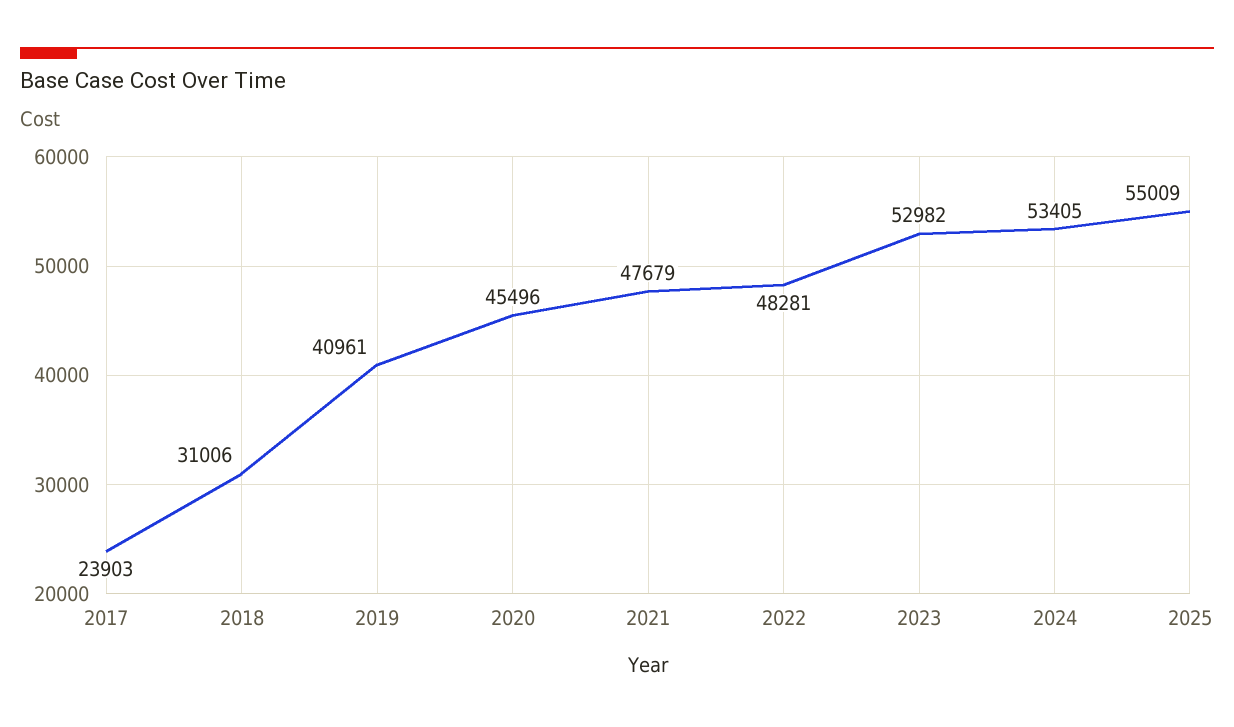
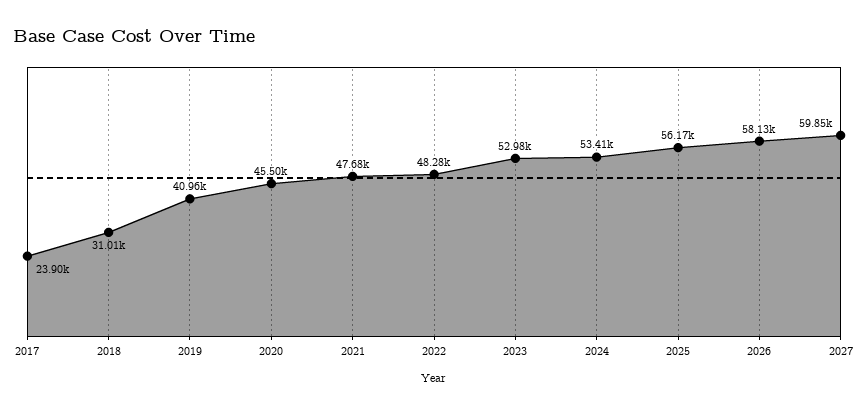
2025: 55009 -> 56170
2026: none -> 58130
2027: none -> 59850

